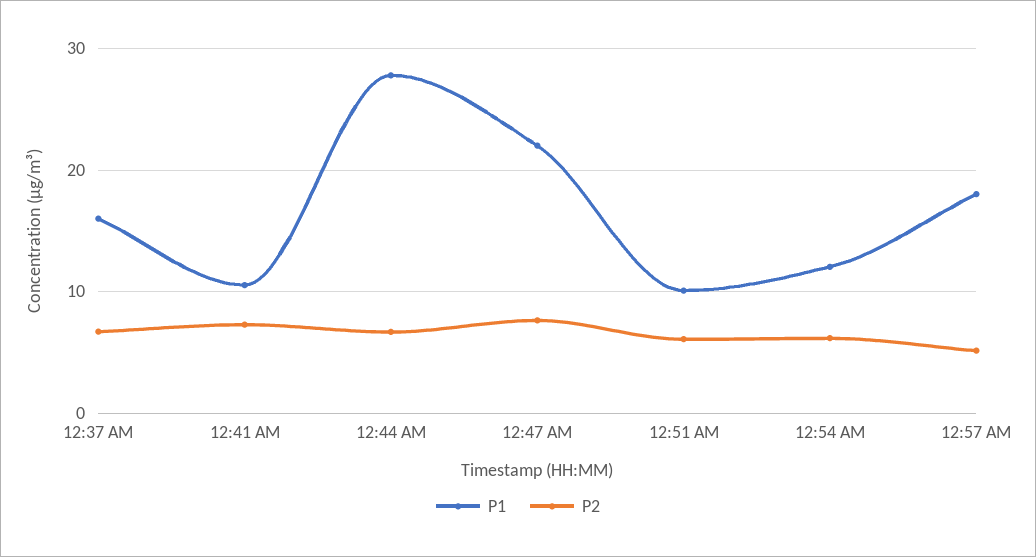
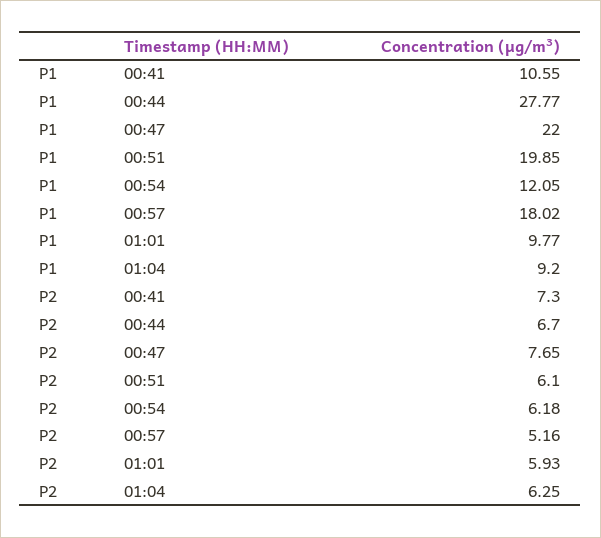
P1, 12:37 AM: 16 -> none
P2, 12:37 AM: 7 -> none
P1, 12:51 AM: 10 -> 19.85
P1, 01:01: none -> 9.77
P1, 01:04: none -> 9.2
P2, 01:01: none -> 5.93
P2, 01:04: none -> 6.25

